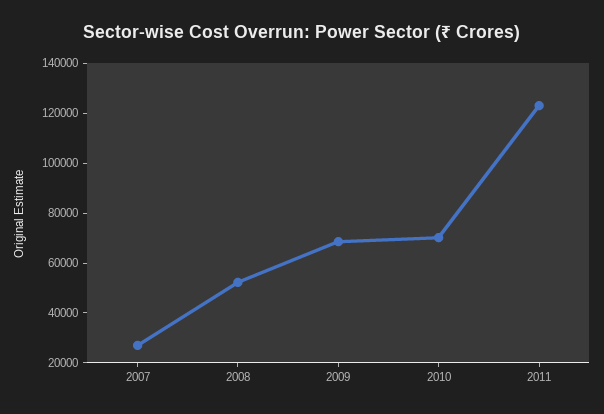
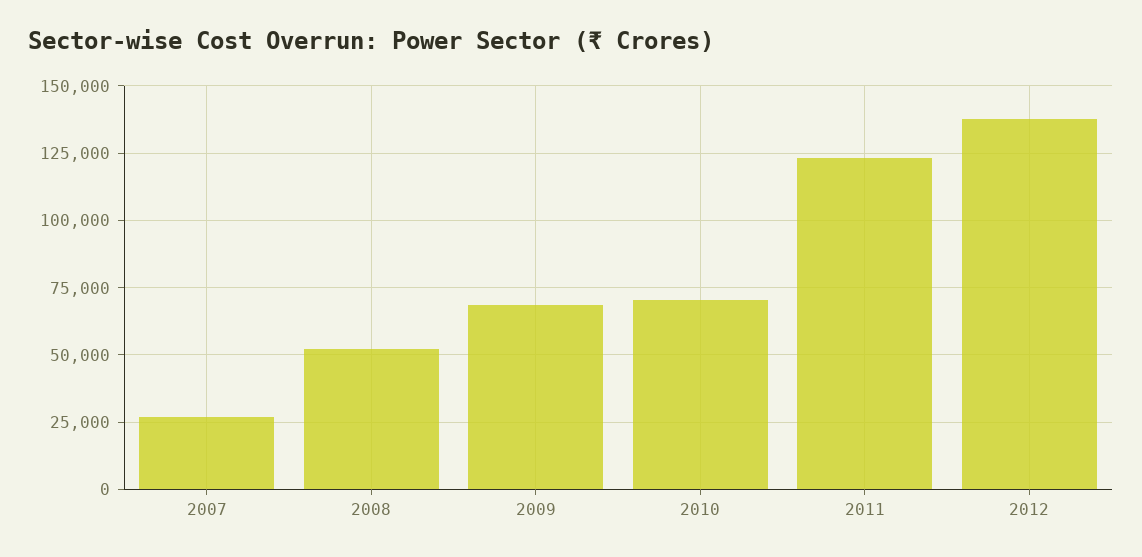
2012: none -> 137500

